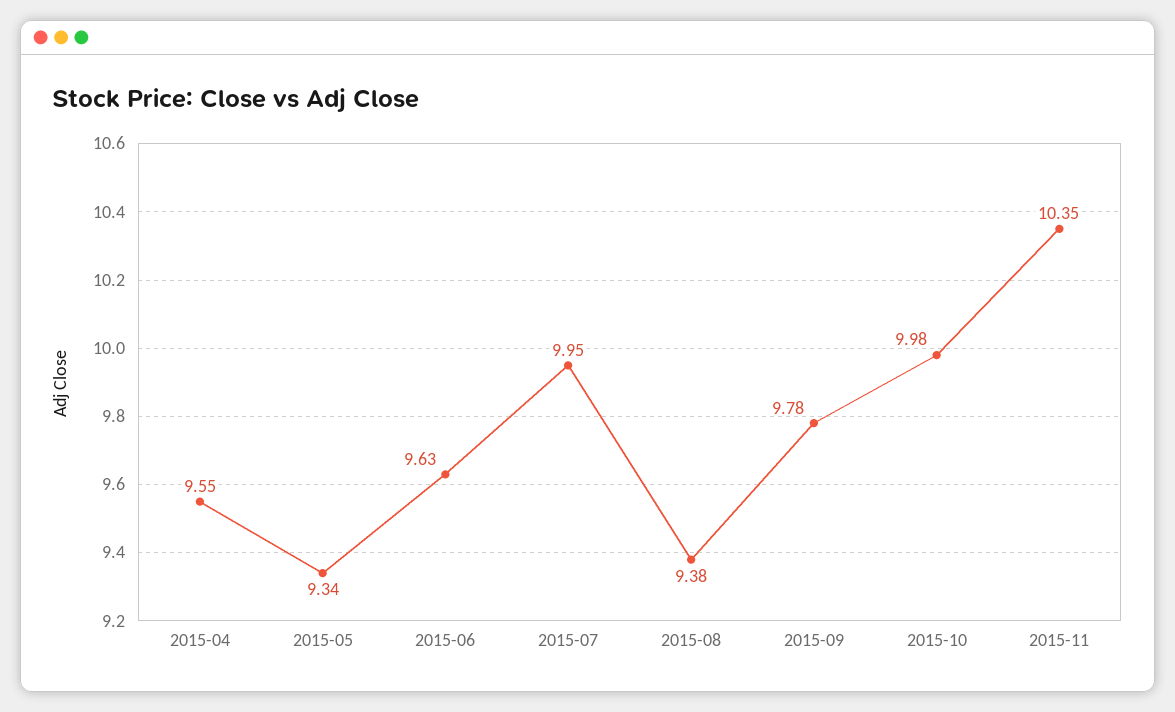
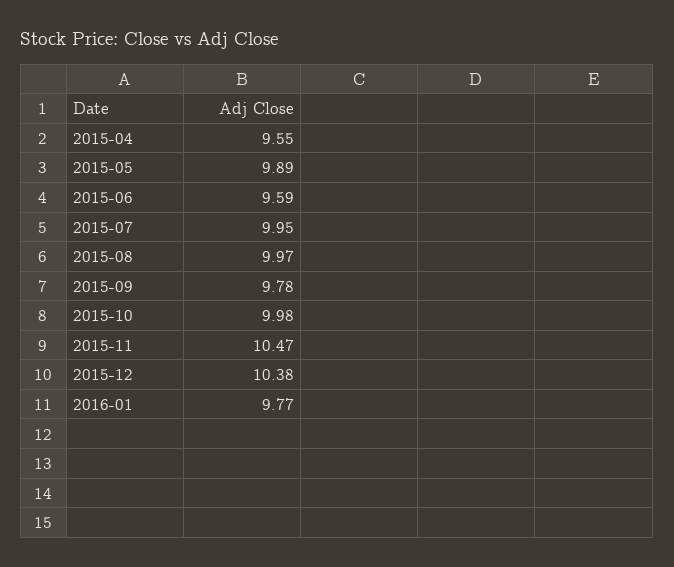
2015-05: 9.34 -> 9.89
2015-06: 9.63 -> 9.59
2015-08: 9.38 -> 9.97
2015-11: 10.35 -> 10.47
2015-12: none -> 10.38
2016-01: none -> 9.77

